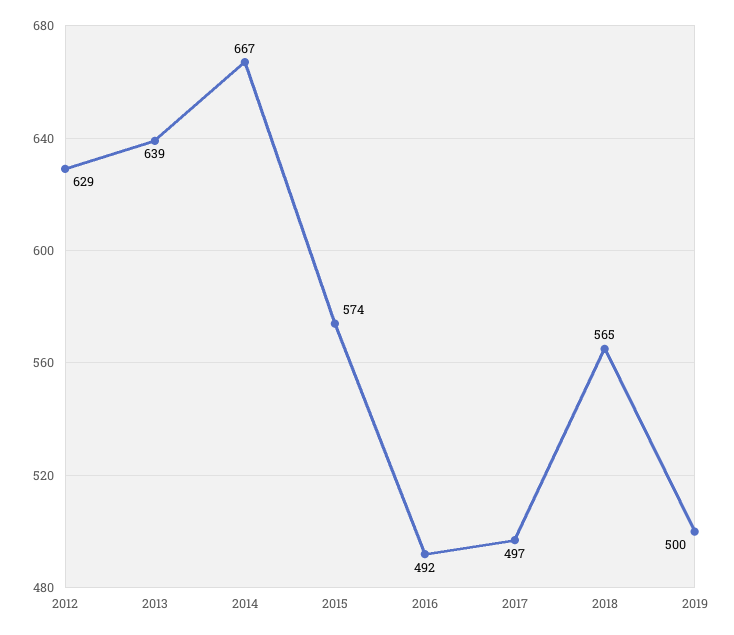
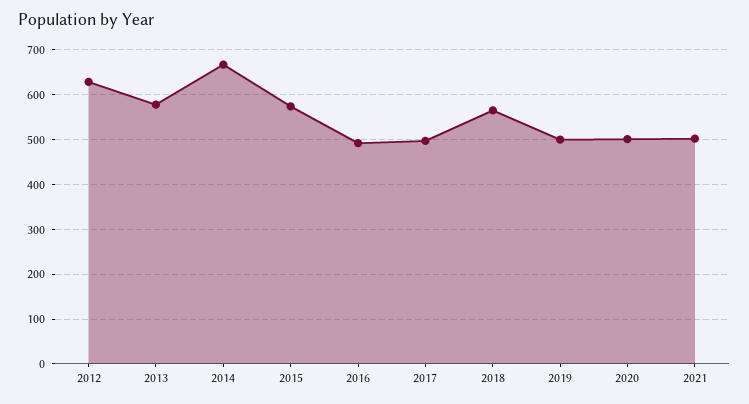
2013: 639 -> 580
2020: none -> 500
2021: none -> 500

